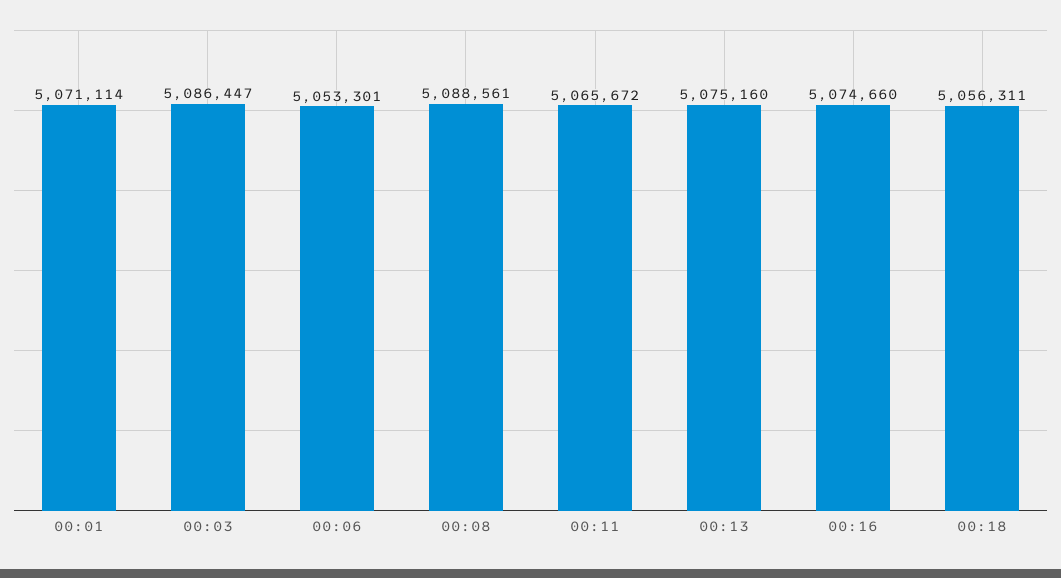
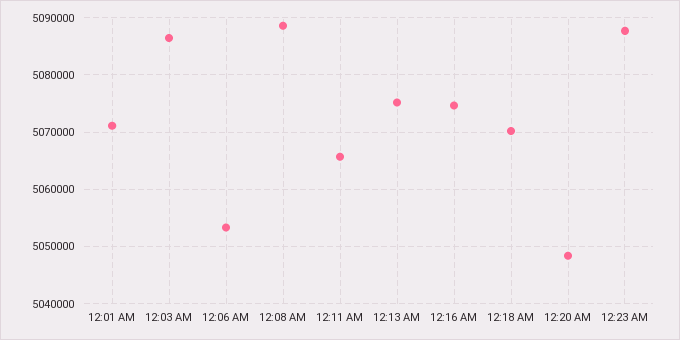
00:18: 5056311 -> 5070000
12:20 AM: none -> 5048000
12:23 AM: none -> 5088000

